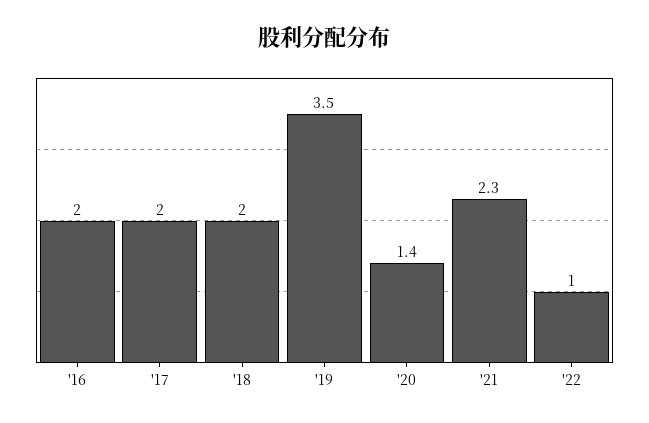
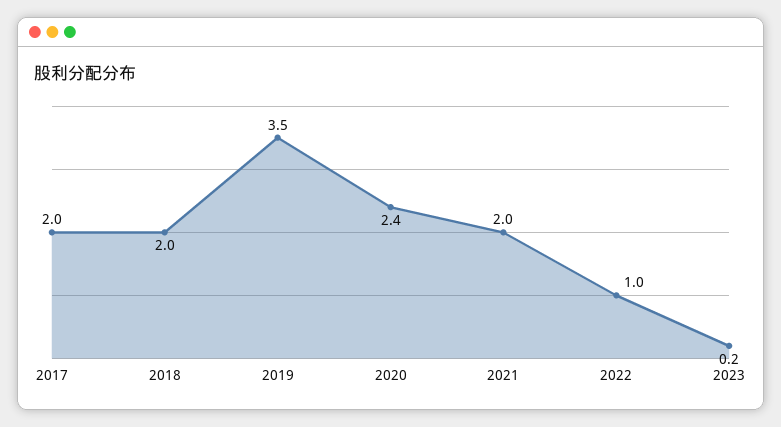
'16: 2 -> none
'20: 1.4 -> 2.4
'21: 2.3 -> 2
2023: none -> 0.2

